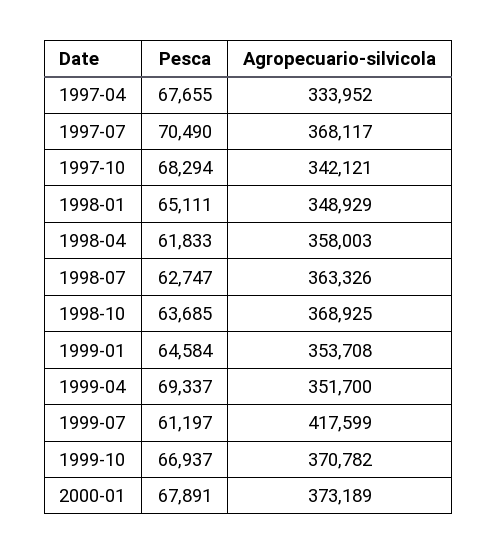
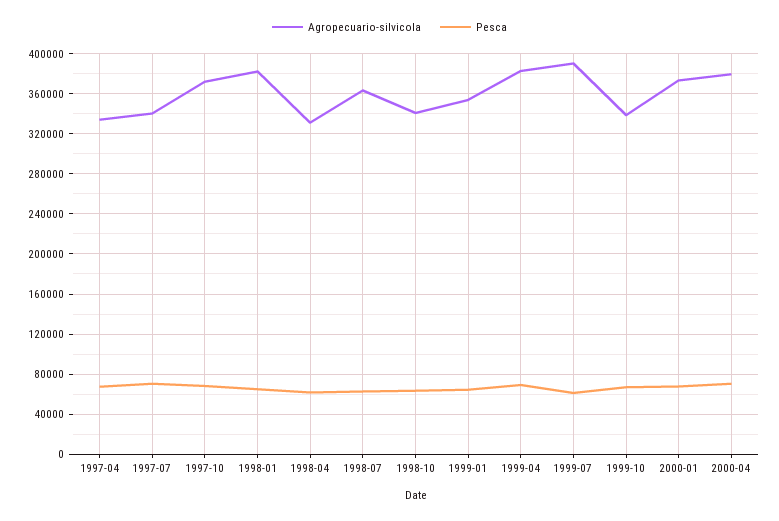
Agropecuario-silvicola, 1997-07: 368117 -> 340000
Agropecuario-silvicola, 1997-10: 342121 -> 370000
Agropecuario-silvicola, 1998-01: 348929 -> 380000
Agropecuario-silvicola, 1998-04: 358003 -> 330000
Agropecuario-silvicola, 1998-10: 368925 -> 340000
Agropecuario-silvicola, 1999-04: 351700 -> 380000
Agropecuario-silvicola, 1999-07: 417599 -> 390000
Agropecuario-silvicola, 1999-10: 370782 -> 340000
Agropecuario-silvicola, 2000-04: none -> 380000
Pesca, 2000-04: none -> 70000

